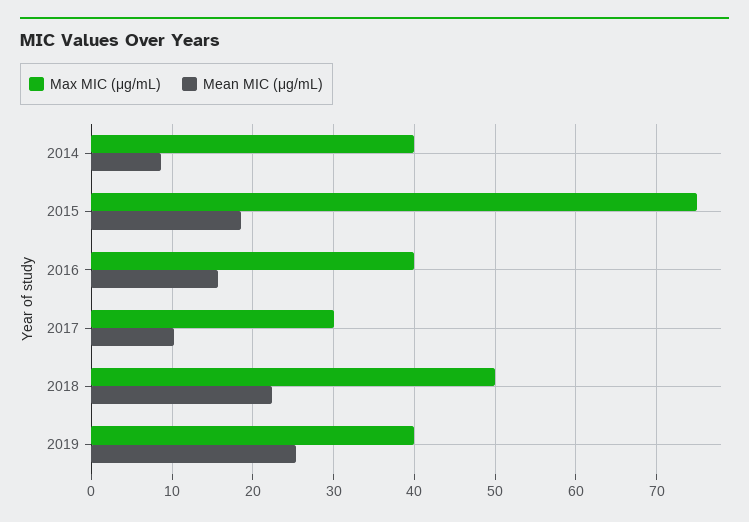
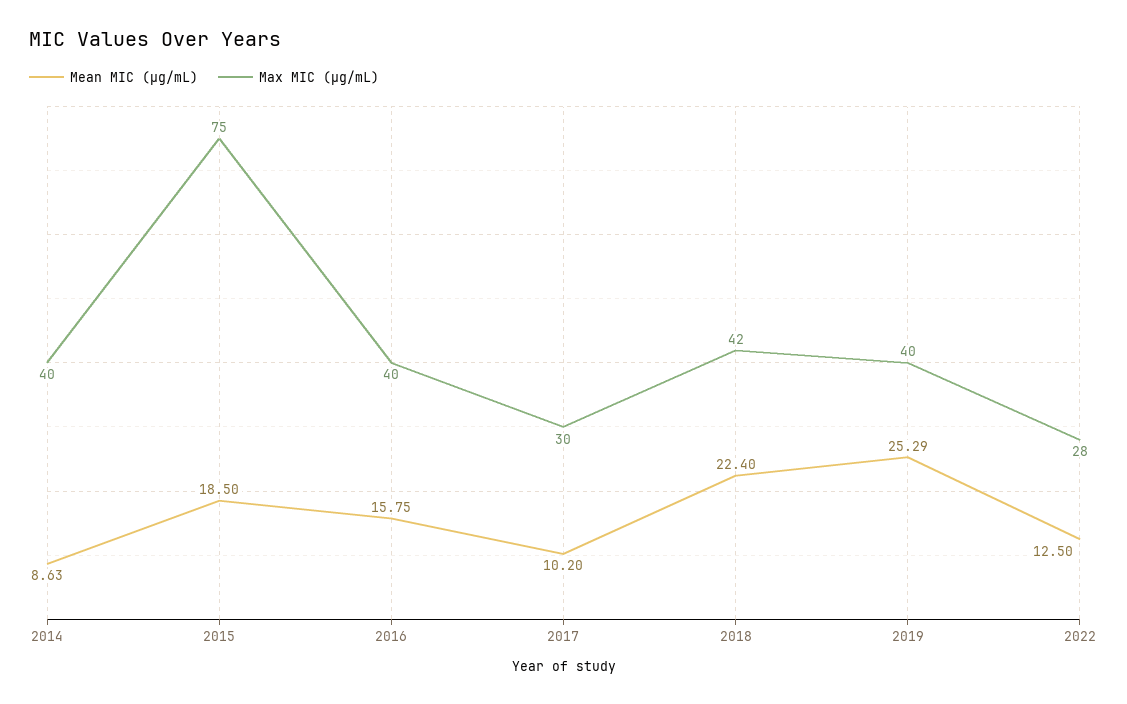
Max MIC (μg/mL), 2018: 50 -> 42
Mean MIC (μg/mL), 2022: none -> 12.5
Max MIC (μg/mL), 2022: none -> 28

